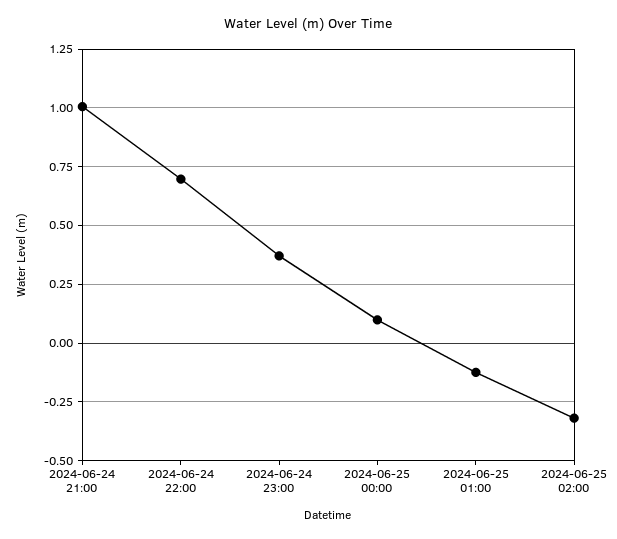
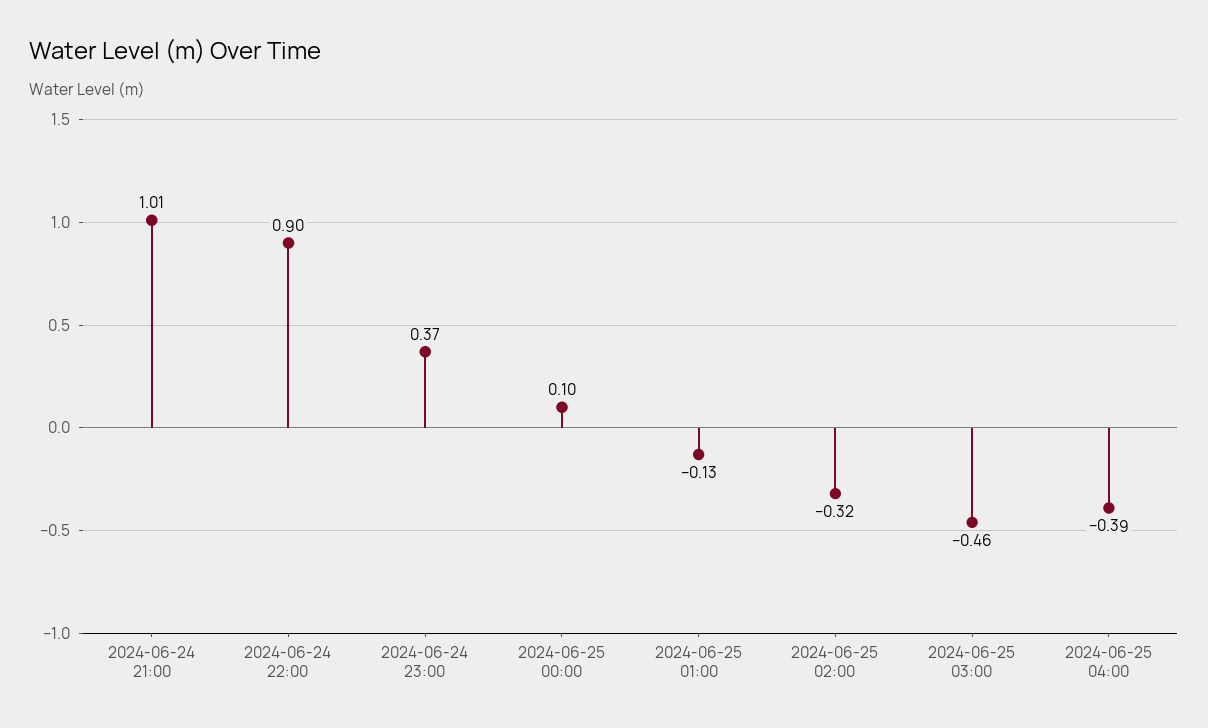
2024-06-24 22:00: 0.7 -> 0.9
2024-06-25 03:00: none -> -0.46
2024-06-25 04:00: none -> -0.39

